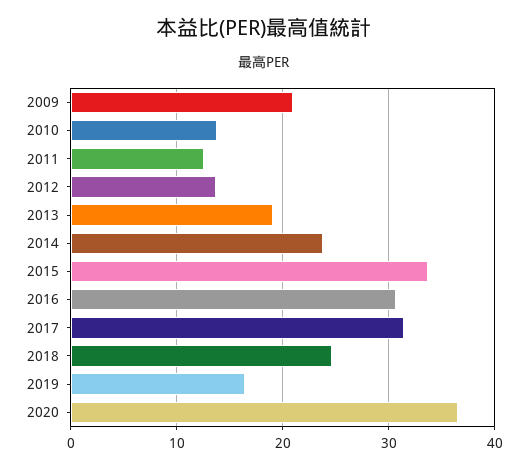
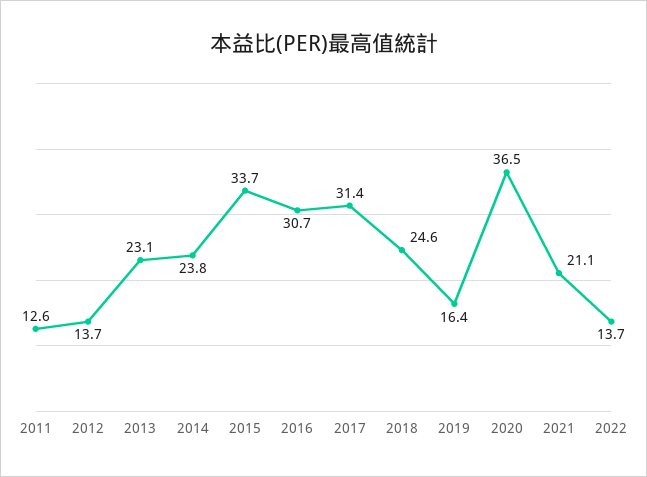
2009: 21 -> none
2010: 14 -> none
2013: 19 -> 23.1
2021: none -> 21.1
2022: none -> 13.7

